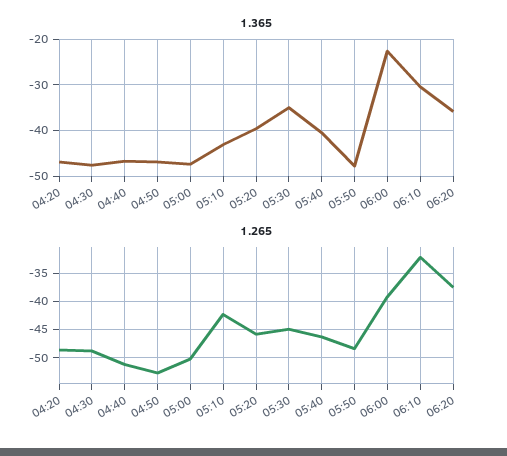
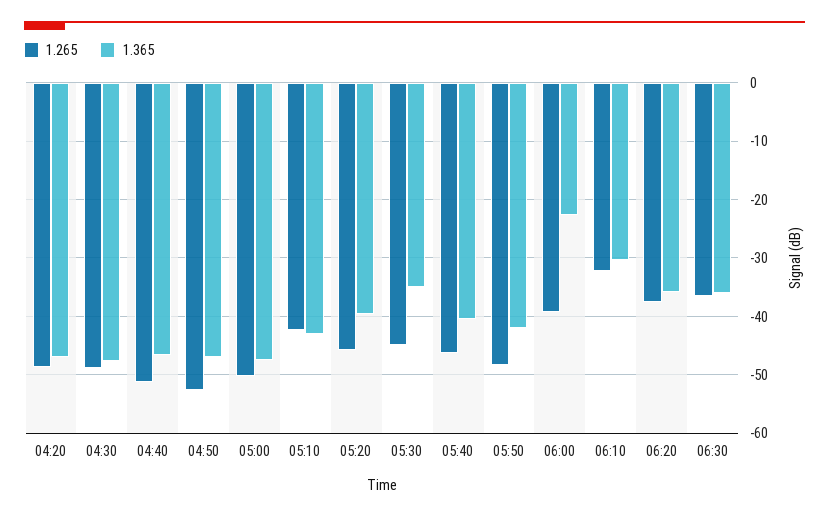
1.365, 05:50: -48 -> -42
1.265, 06:30: none -> -36
1.365, 06:30: none -> -36

